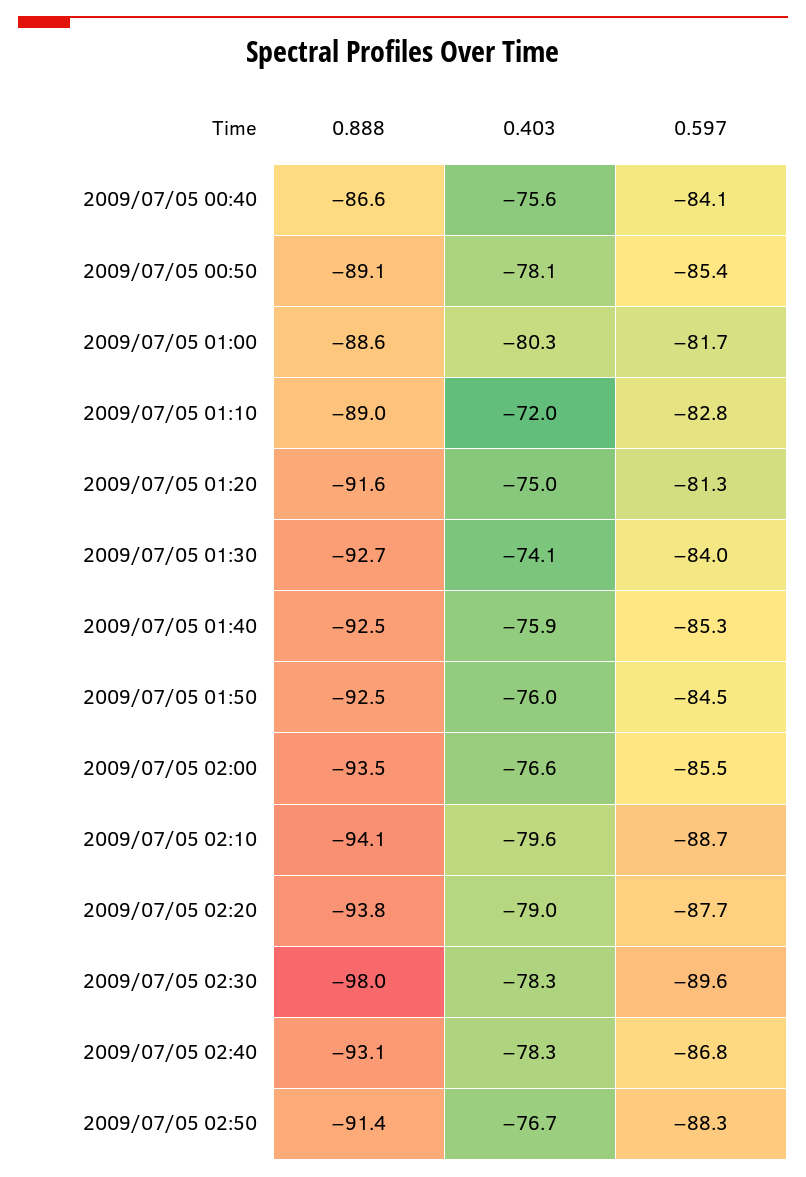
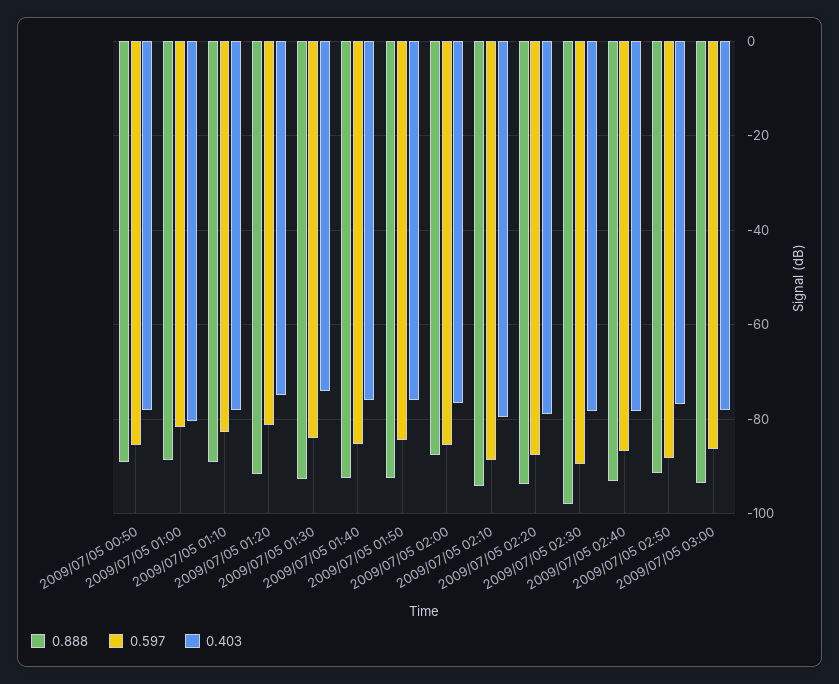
0.888, 2009/07/05 00:40: -86.6 -> none
0.403, 2009/07/05 00:40: -75.6 -> none
0.597, 2009/07/05 00:40: -84.1 -> none
0.403, 2009/07/05 01:10: -72 -> -78
0.888, 2009/07/05 02:00: -93.5 -> -88
0.888, 2009/07/05 03:00: none -> -94
0.597, 2009/07/05 03:00: none -> -86
0.403, 2009/07/05 03:00: none -> -78

